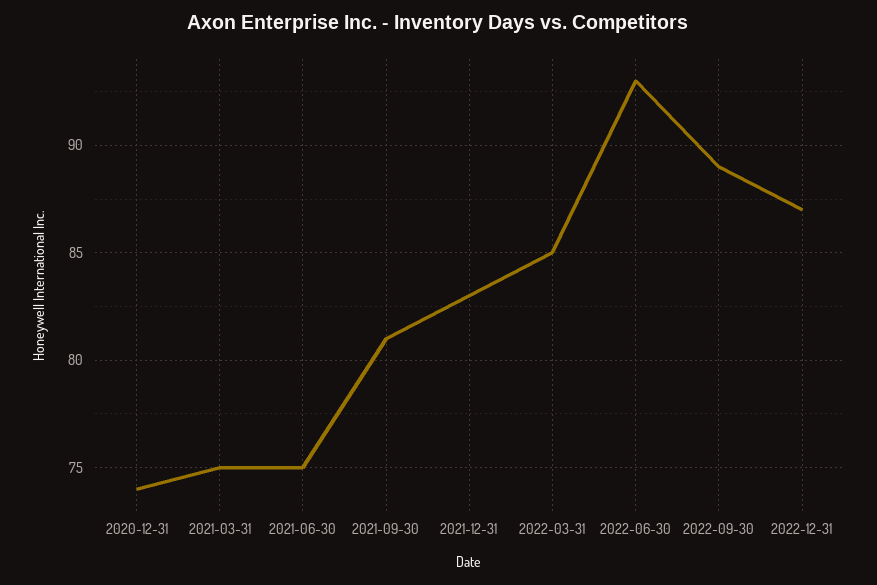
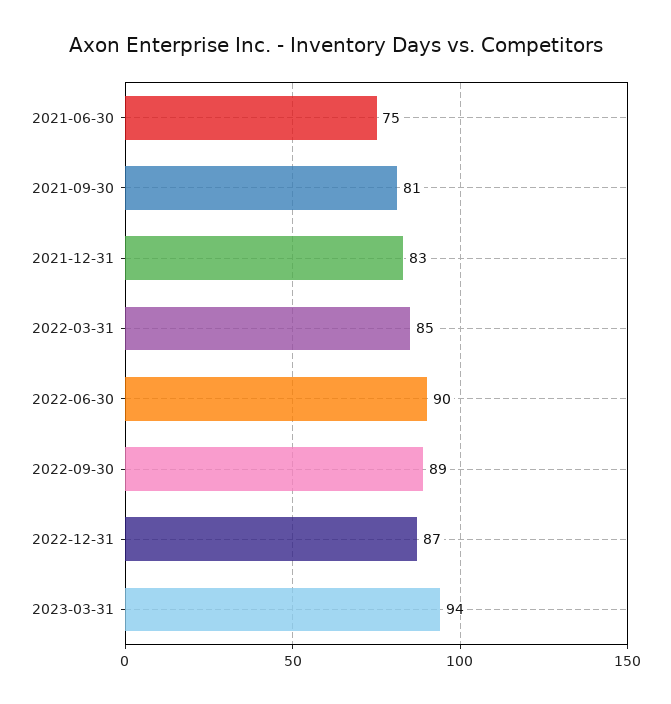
2020-12-31: 74 -> none
2021-03-31: 75 -> none
2022-06-30: 93 -> 90
2023-03-31: none -> 94

